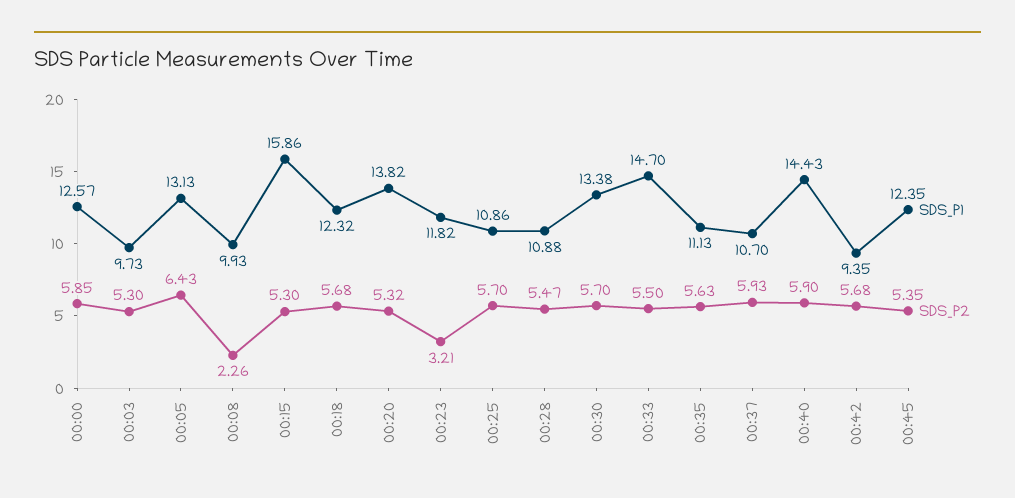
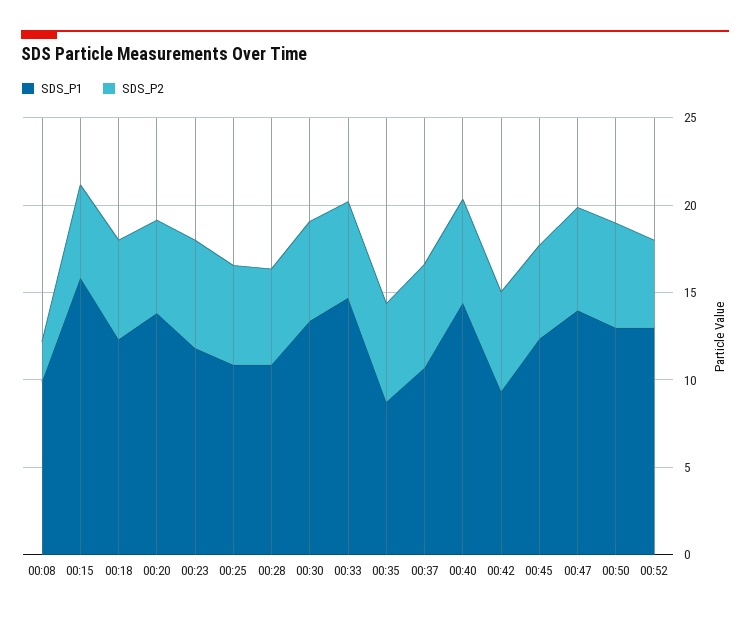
SDS_P1, 00:00: 12.57 -> none
SDS_P2, 00:00: 5.85 -> none
SDS_P1, 00:03: 9.73 -> none
SDS_P2, 00:03: 5.3 -> none
SDS_P1, 00:05: 13.13 -> none
SDS_P2, 00:05: 6.43 -> none
SDS_P2, 00:23: 3.21 -> 6
SDS_P1, 00:35: 11.13 -> 9
SDS_P1, 00:47: none -> 14
SDS_P2, 00:47: none -> 6
SDS_P1, 00:50: none -> 13
SDS_P2, 00:50: none -> 6
SDS_P1, 00:52: none -> 13
SDS_P2, 00:52: none -> 5

